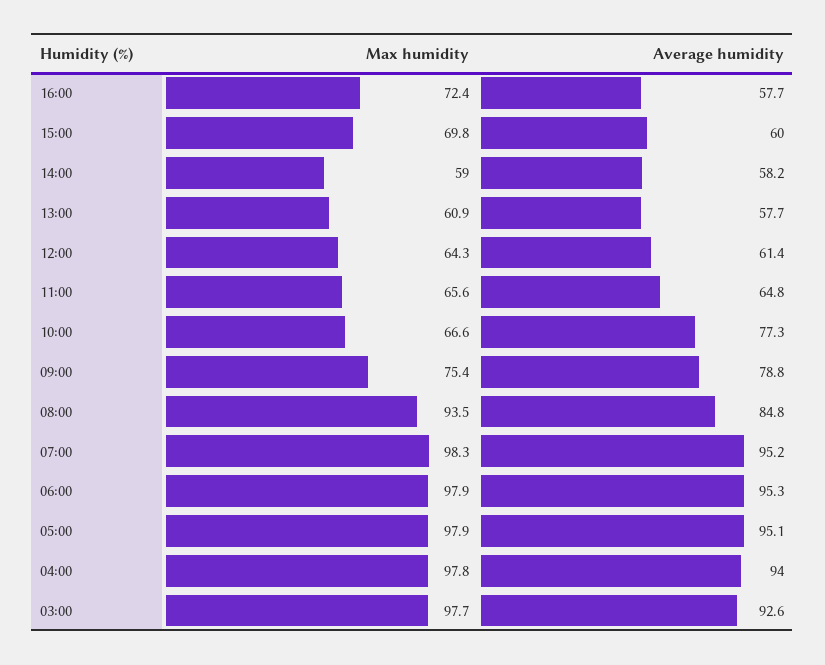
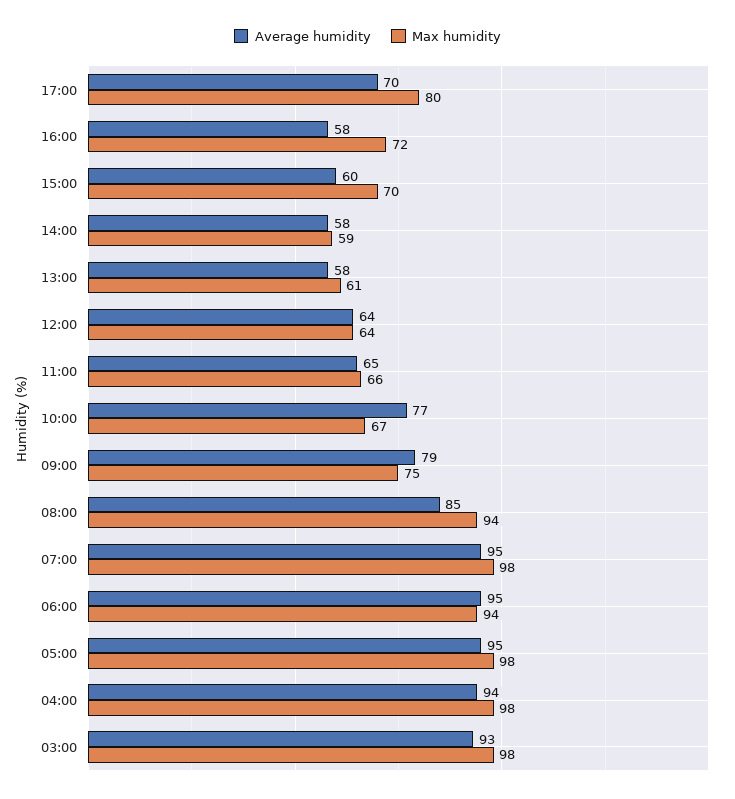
Average humidity, 12:00: 61.4 -> 64
Max humidity, 06:00: 97.9 -> 94
Average humidity, 17:00: none -> 70
Max humidity, 17:00: none -> 80

